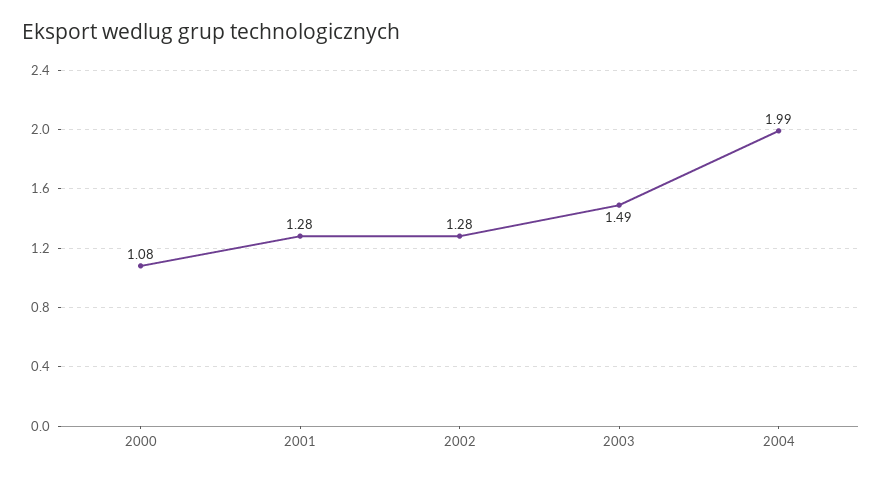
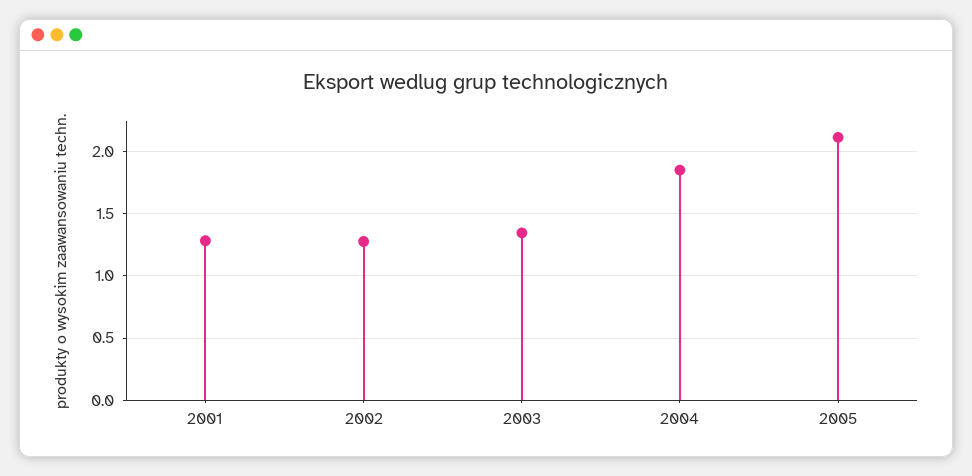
2000: 1.08 -> none
2003: 1.49 -> 1.35
2004: 1.99 -> 1.85
2005: none -> 2.1

